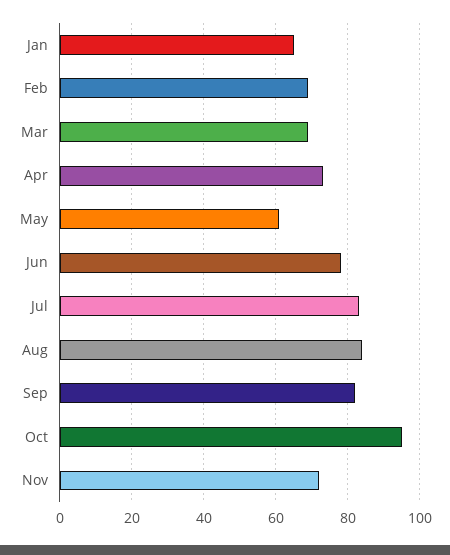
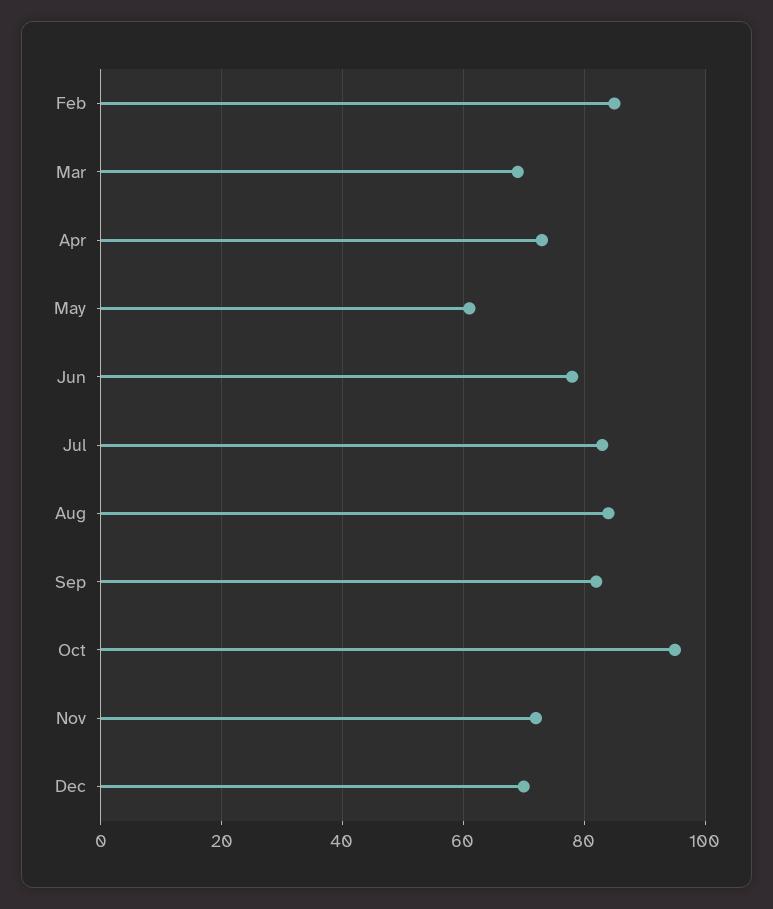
Jan: 65 -> none
Feb: 70 -> 85
Dec: none -> 70

